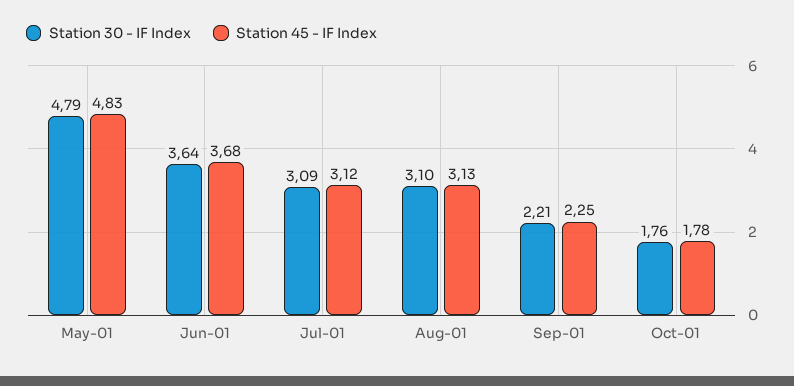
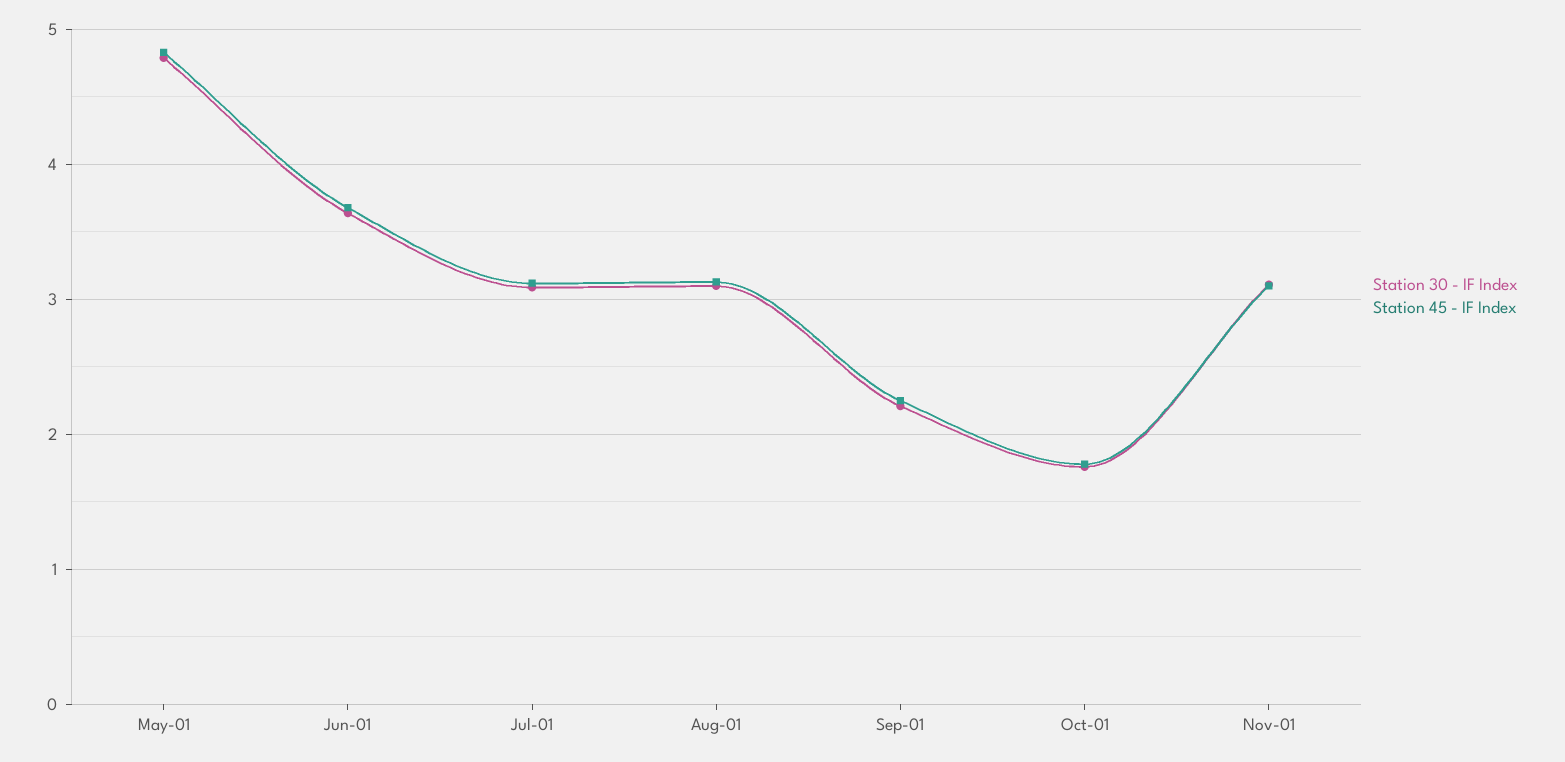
Station 30 - IF Index, Nov-01: none -> 3.1
Station 45 - IF Index, Nov-01: none -> 3.1

